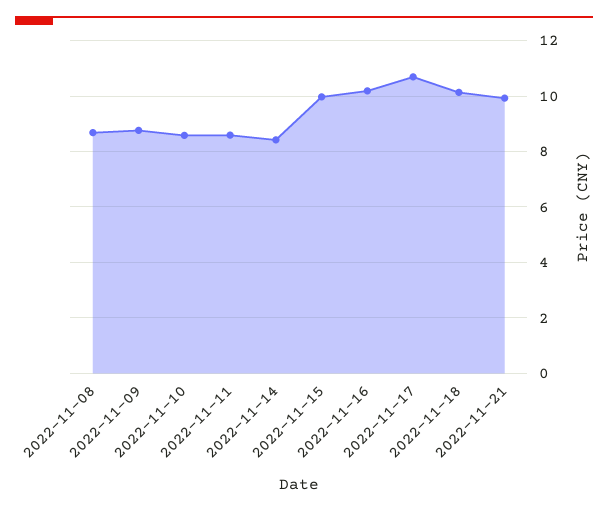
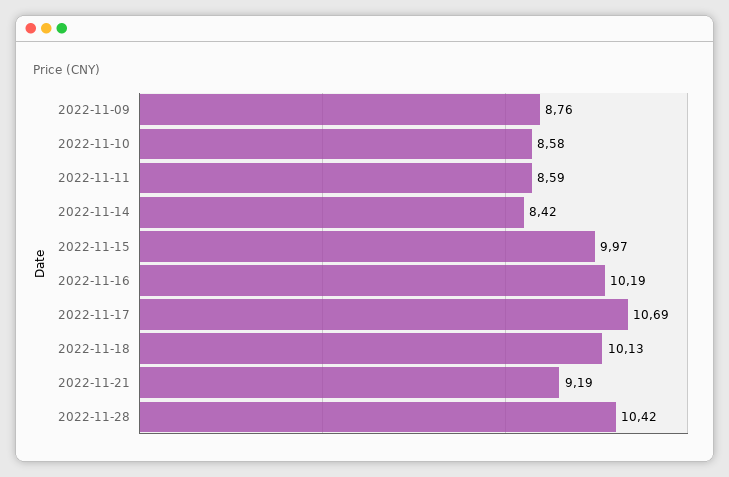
2022-11-08: 8.75 -> none
2022-11-21: 10 -> 9.19
2022-11-28: none -> 10.42

